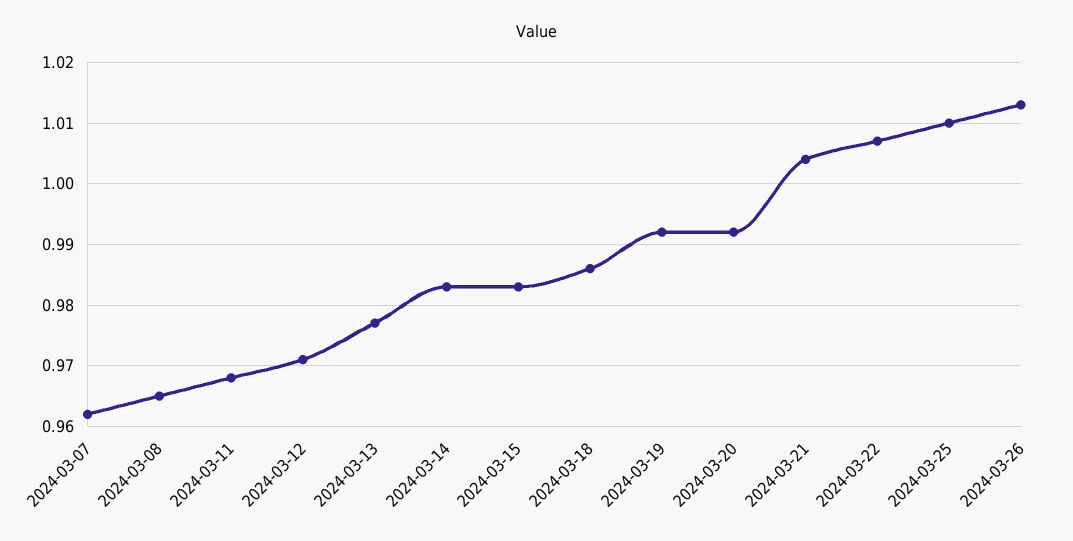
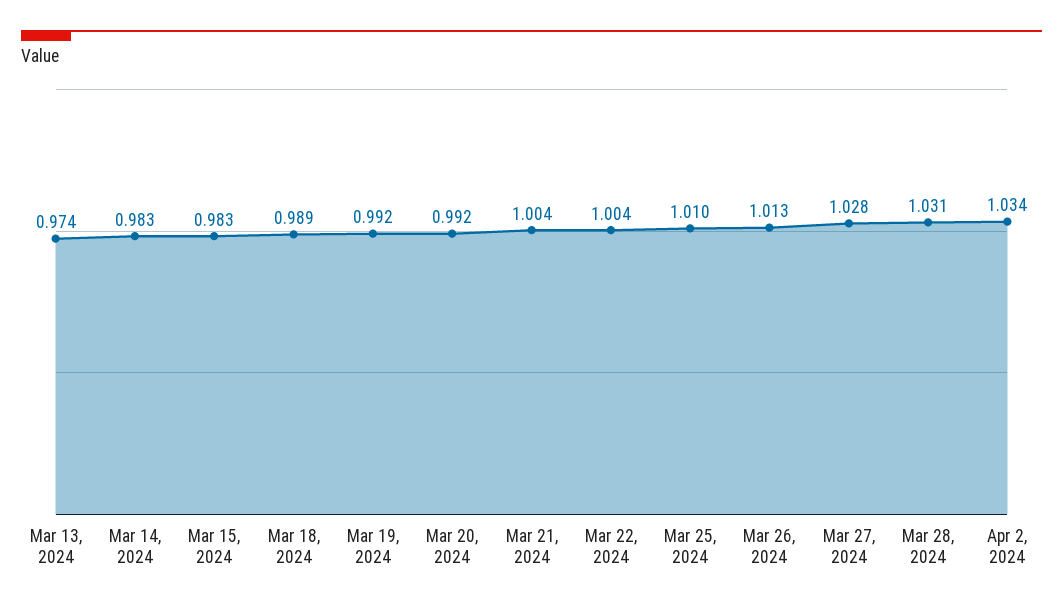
2024-03-07: 0.962 -> none
2024-03-08: 0.965 -> none
2024-03-11: 0.968 -> none
2024-03-12: 0.971 -> none
2024-03-13: 0.977 -> 0.974
2024-03-18: 0.986 -> 0.989
2024-03-22: 1.007 -> 1.004
Mar 27, 2024: none -> 1.028
Mar 28, 2024: none -> 1.031
Apr 2, 2024: none -> 1.034

